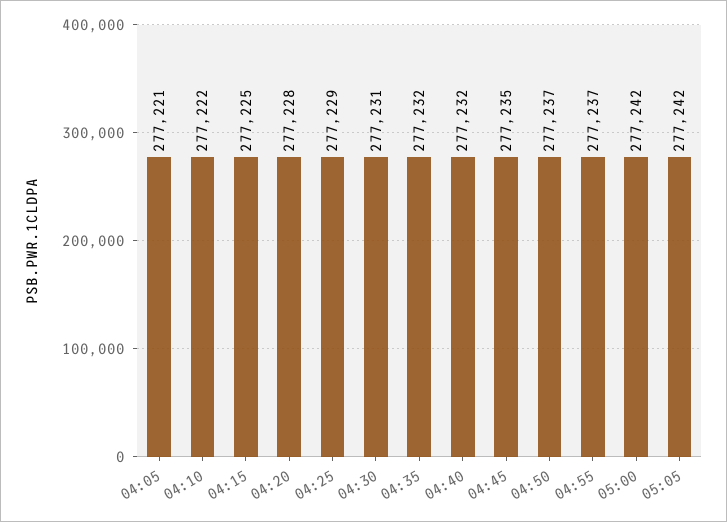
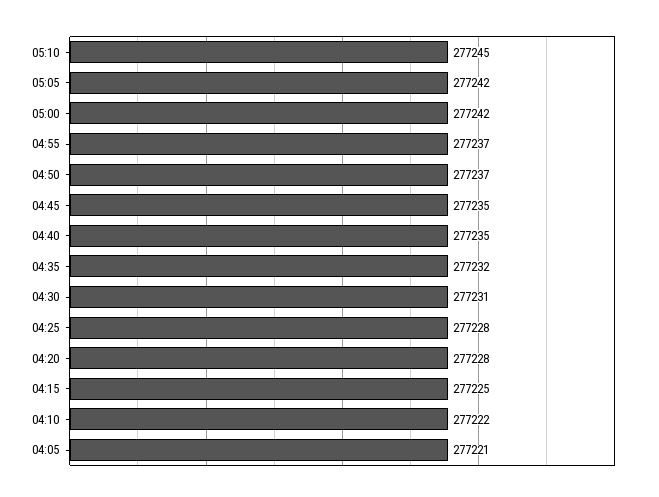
04:25: 277229 -> 277228
04:40: 277232 -> 277235
05:10: none -> 277245

